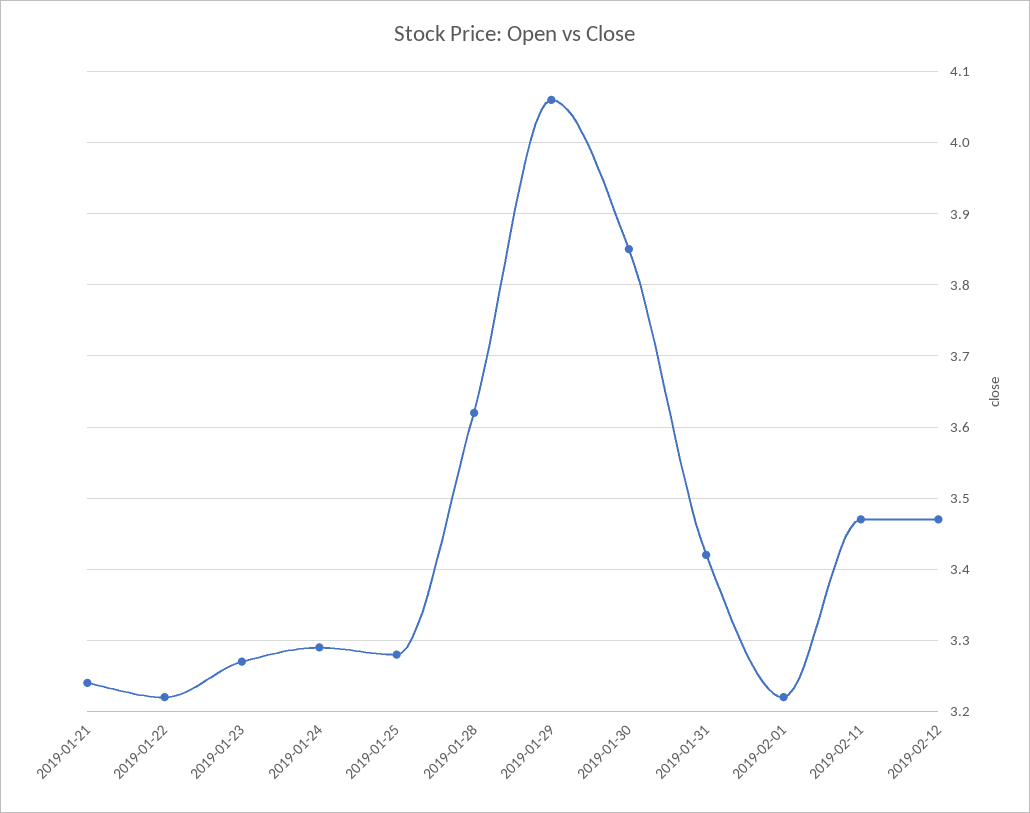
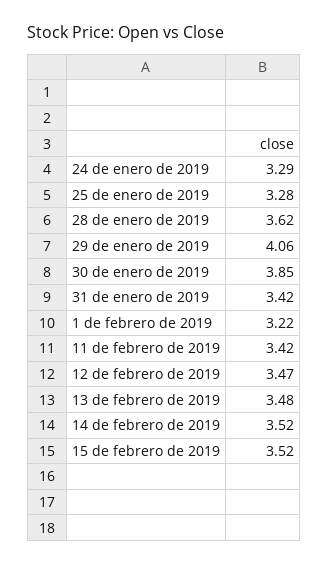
2019-01-21: 3.24 -> none
2019-01-22: 3.22 -> none
2019-01-23: 3.27 -> none
2019-02-11: 3.47 -> 3.42
13 de febrero de 2019: none -> 3.48
14 de febrero de 2019: none -> 3.52
15 de febrero de 2019: none -> 3.52

